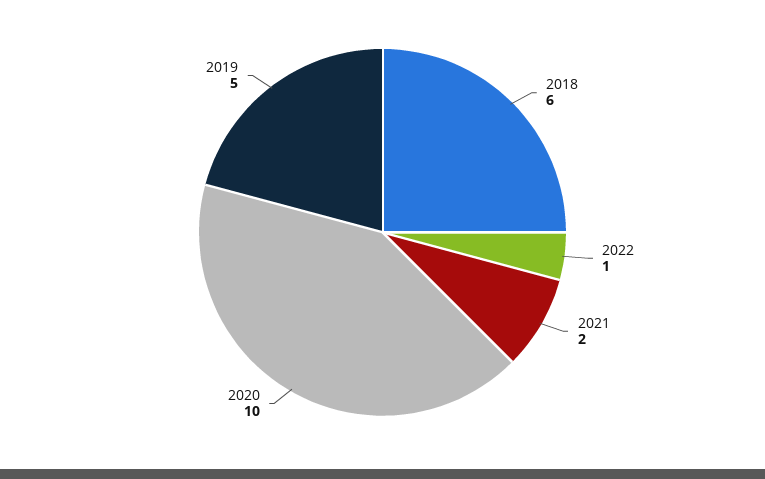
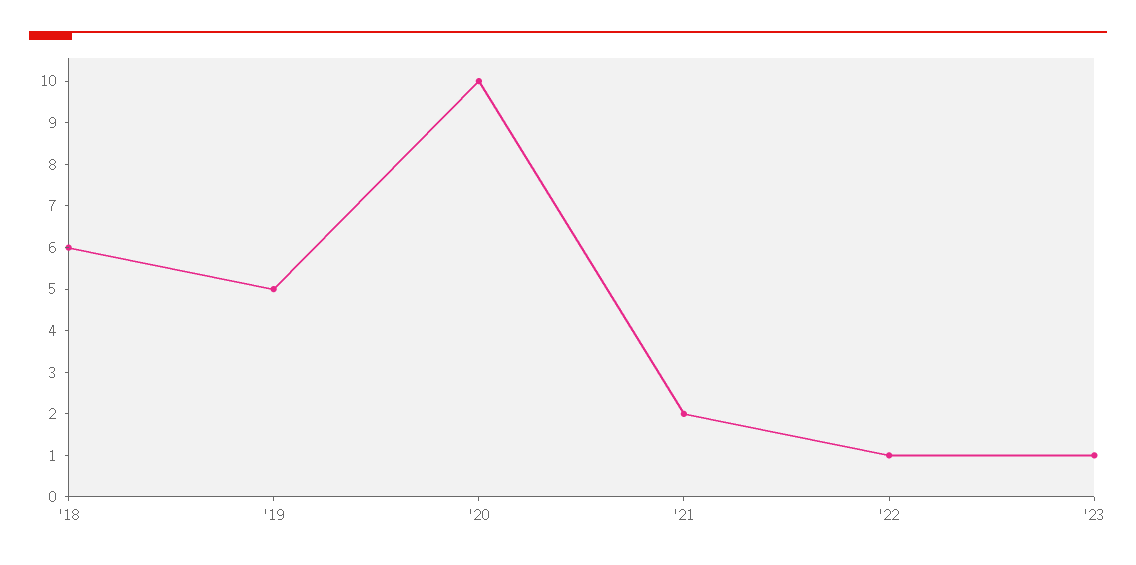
'23: none -> 1

